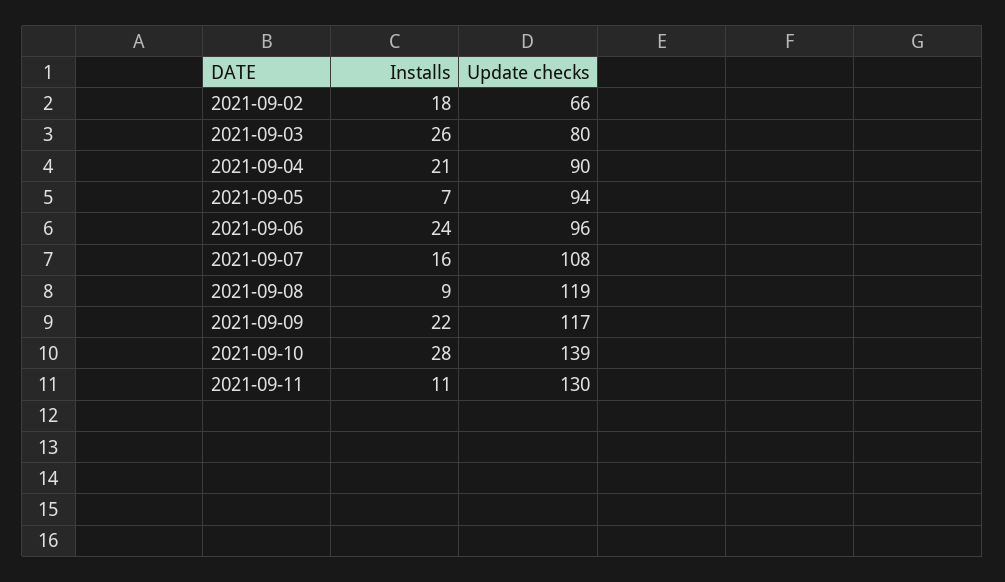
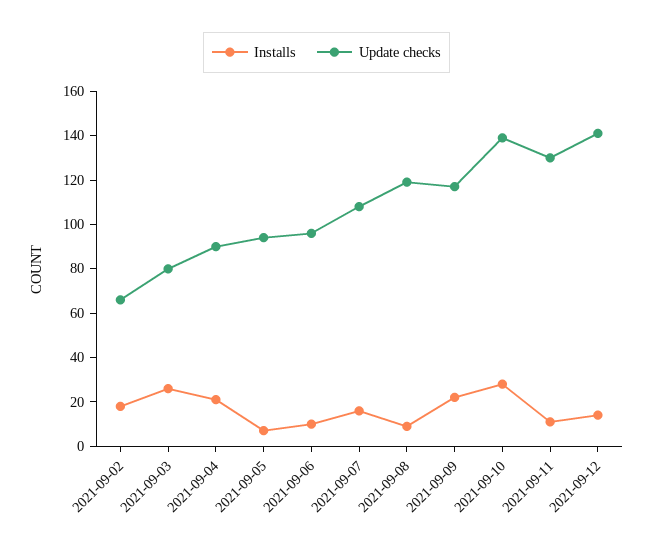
Installs, 2021-09-06: 24 -> 10
Installs, 2021-09-12: none -> 15
Update checks, 2021-09-12: none -> 140

